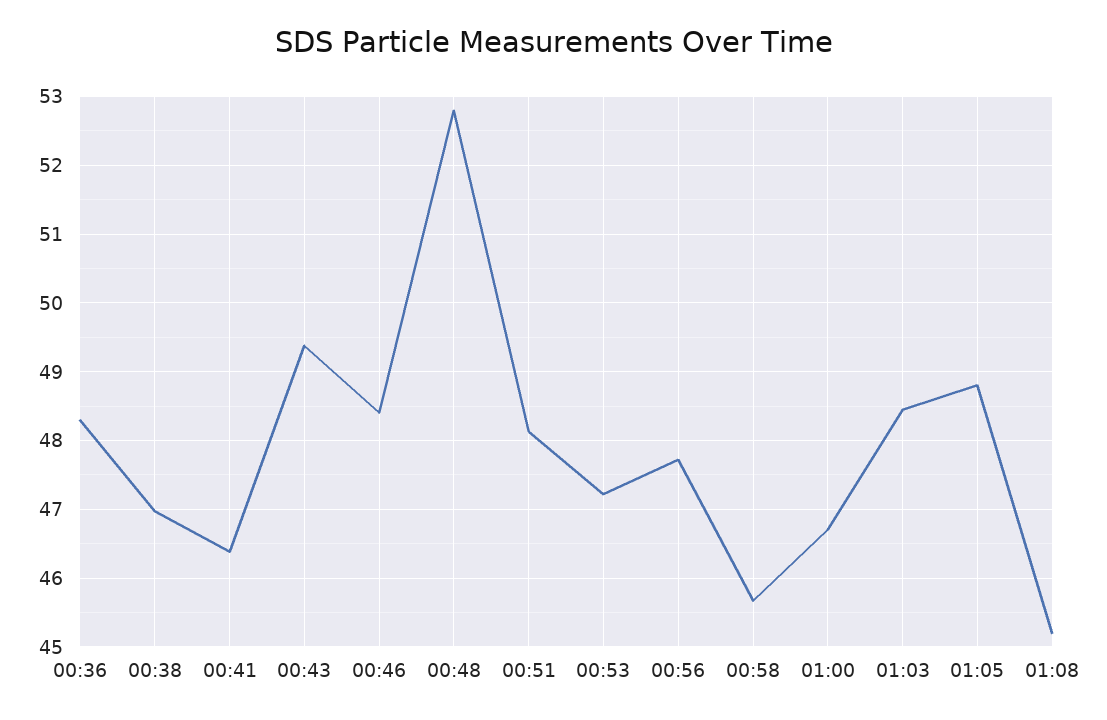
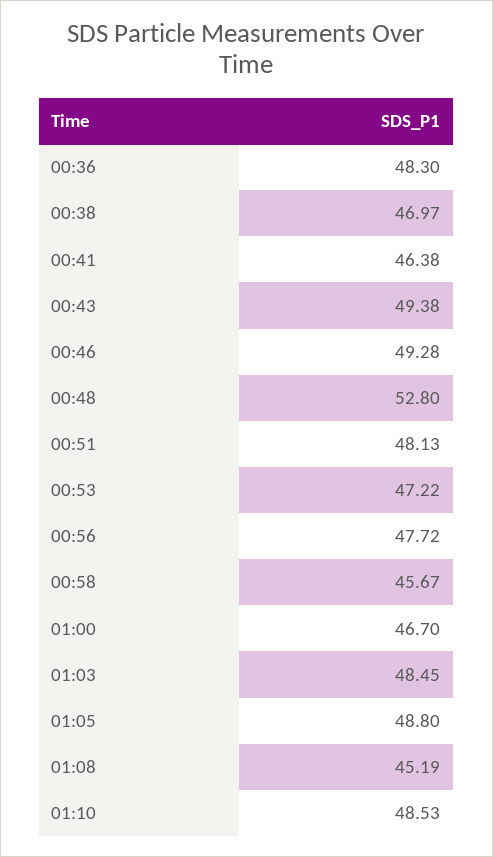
00:46: 48.4 -> 49.28
01:10: none -> 48.53

